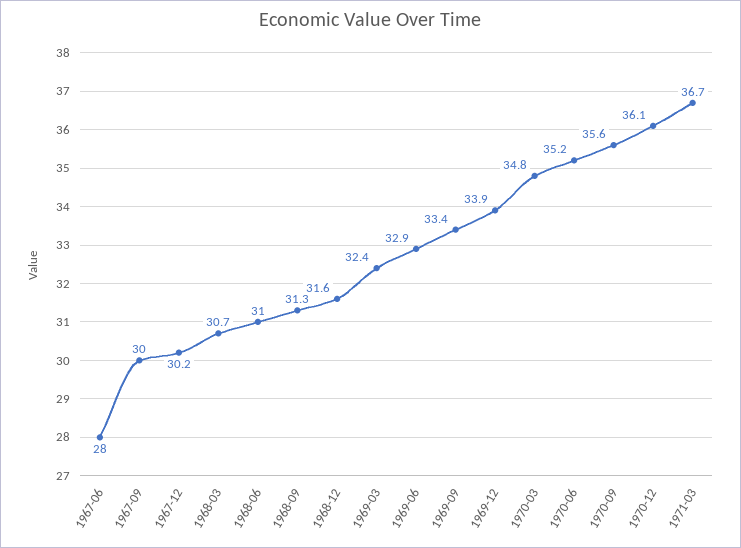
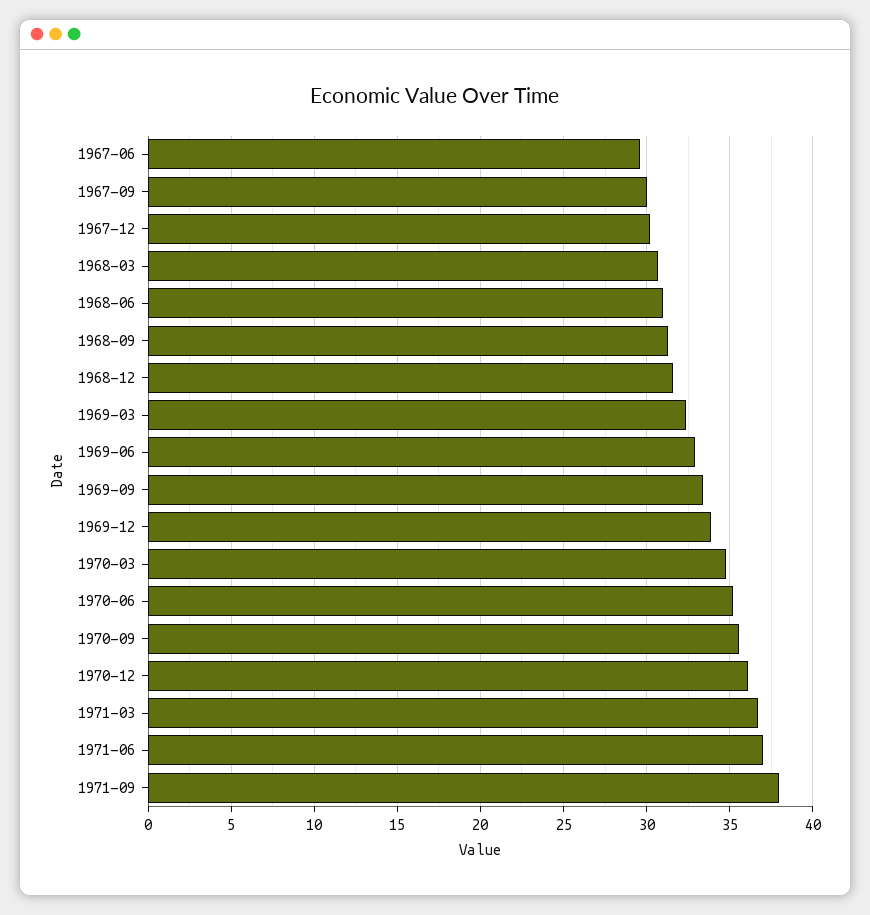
1967-06: 28 -> 29.5
1971-06: none -> 37
1971-09: none -> 38

